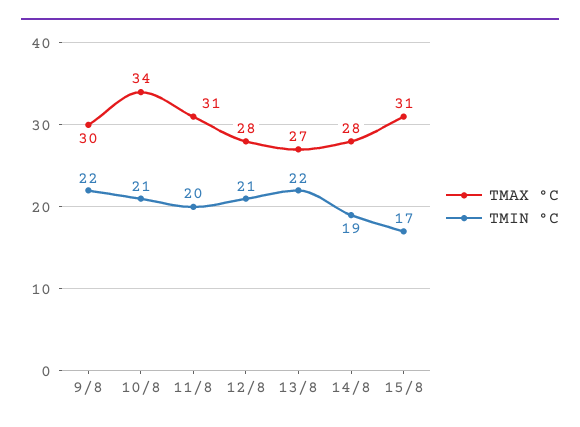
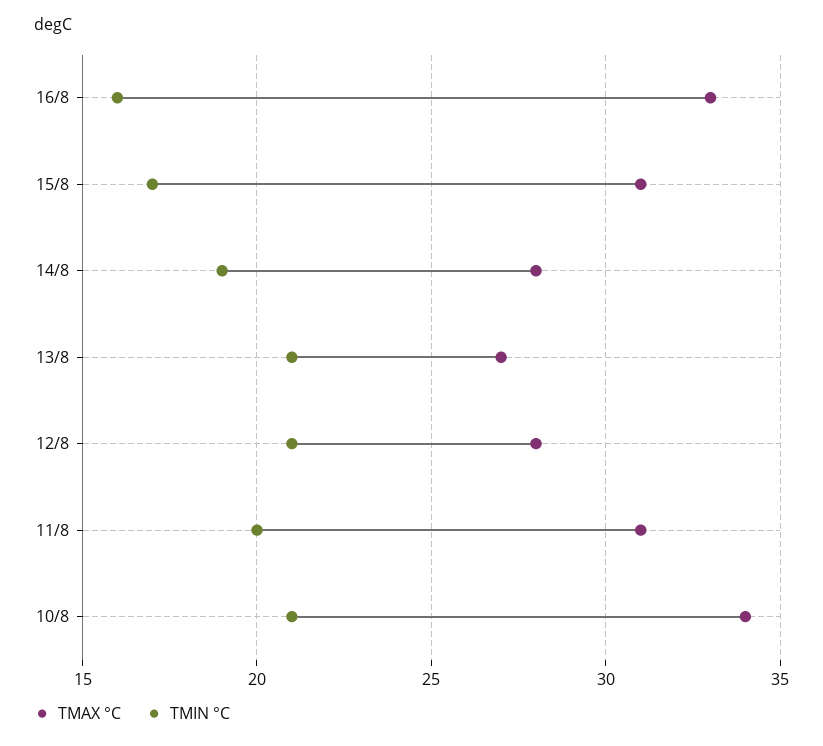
TMAX °C, 9/8: 30 -> none
TMIN °C, 9/8: 22 -> none
TMIN °C, 13/8: 22 -> 21
TMAX °C, 16/8: none -> 33
TMIN °C, 16/8: none -> 16

